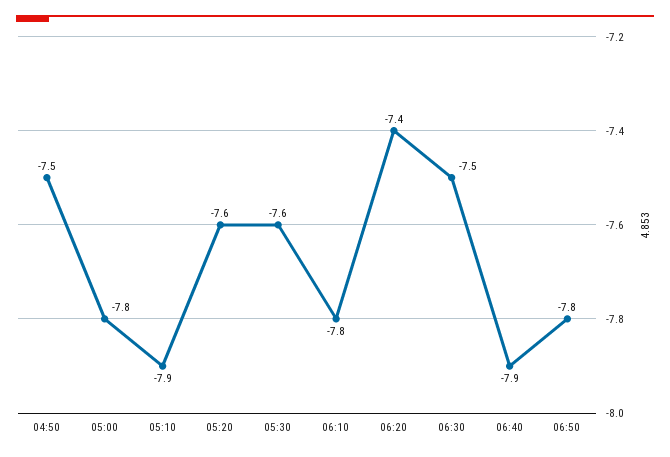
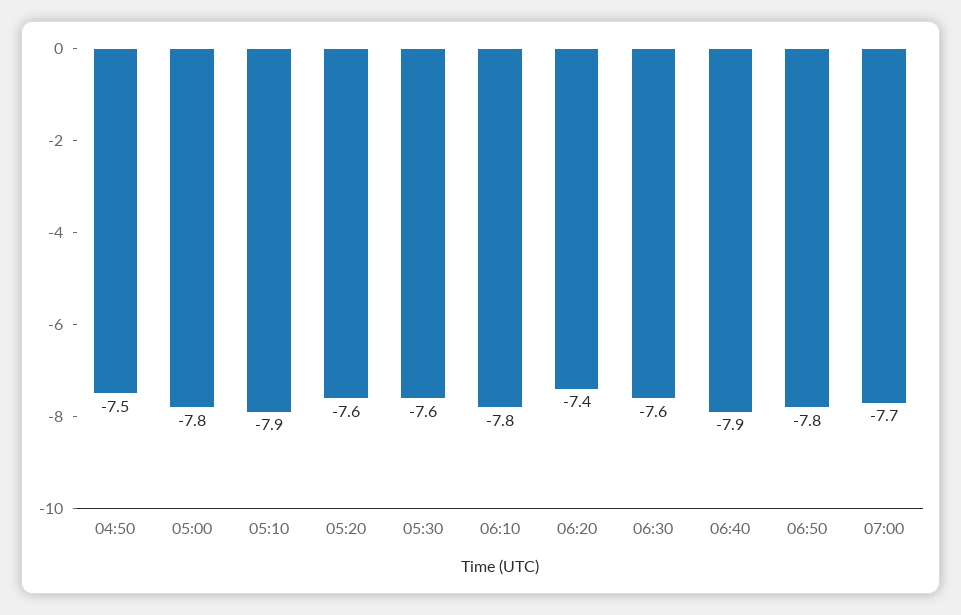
06:30: -7.5 -> -7.6
07:00: none -> -7.7

